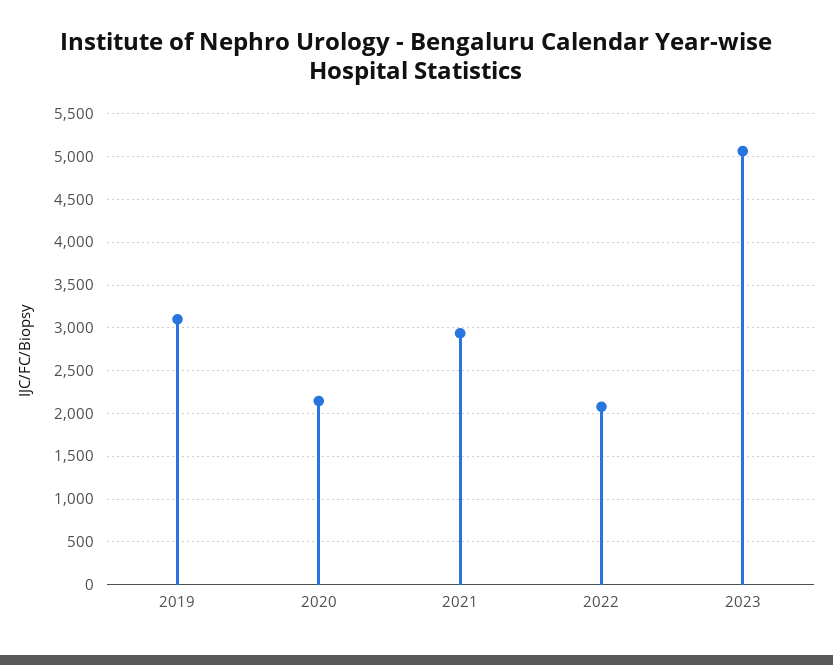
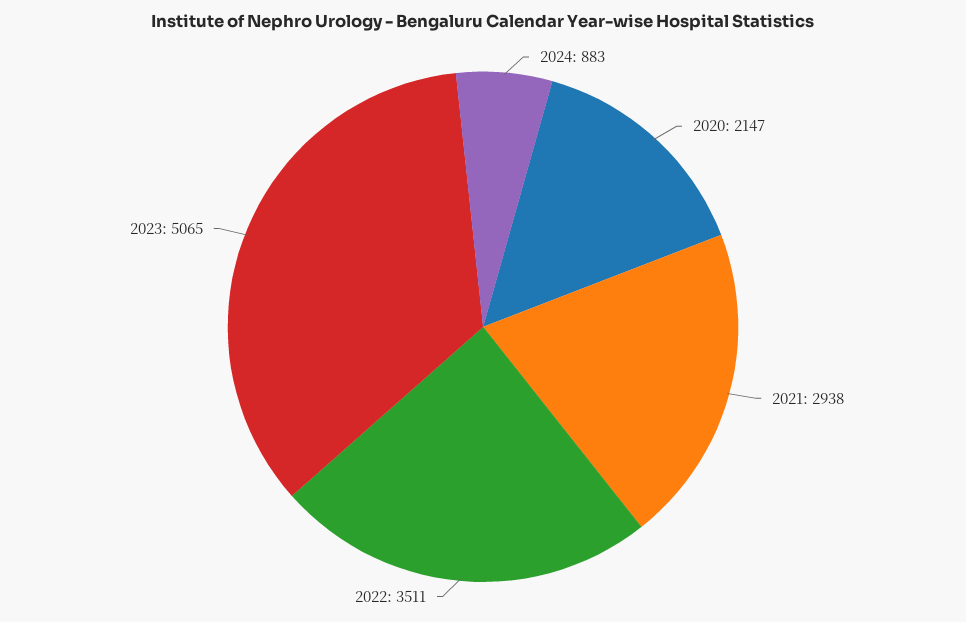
2019: 3100 -> none
2022: 2100 -> 3511
2024: none -> 883

